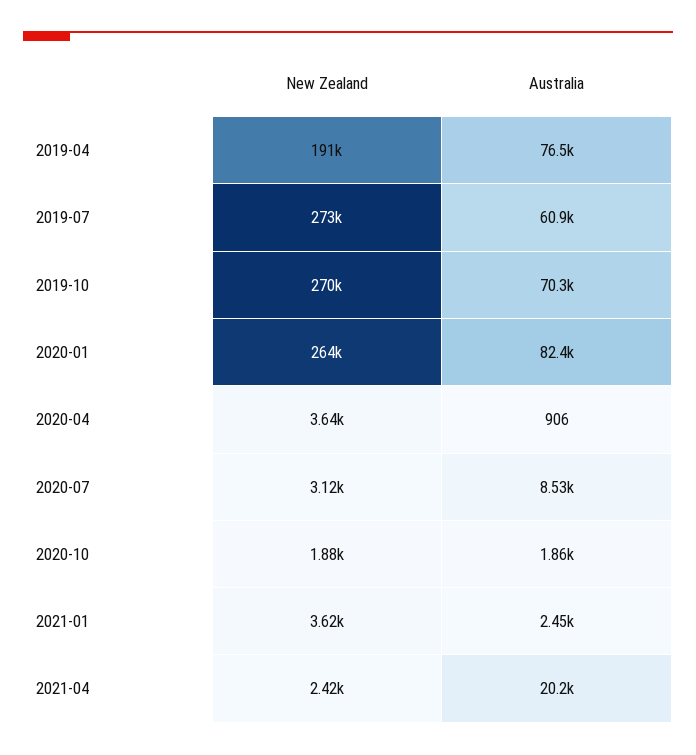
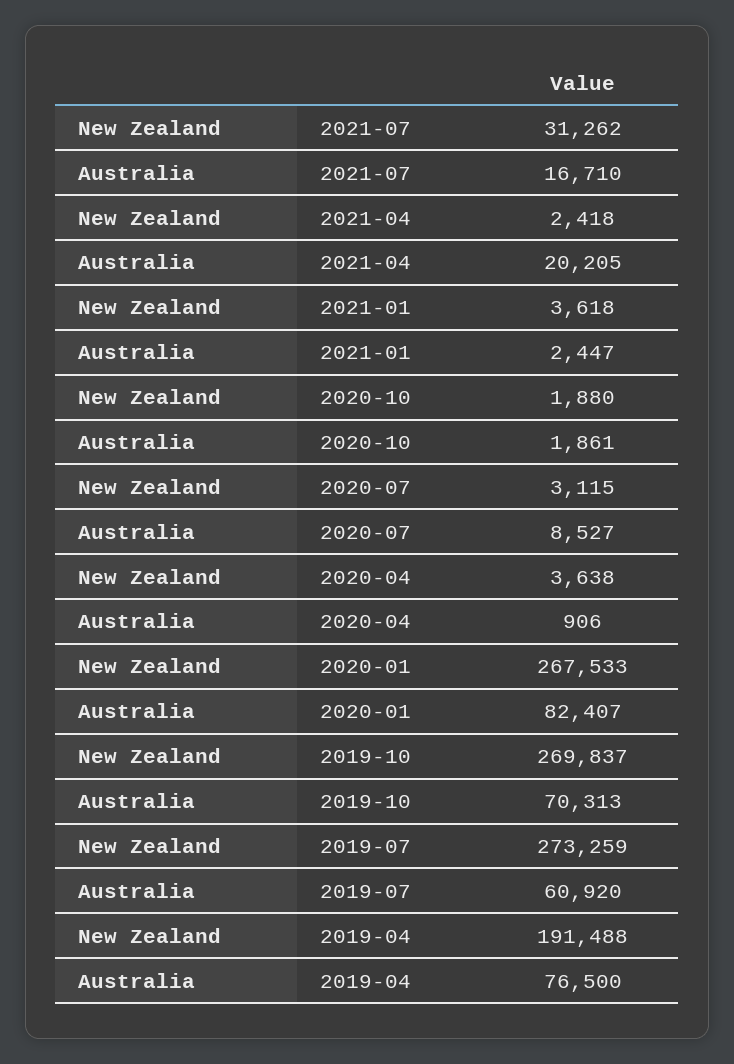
New Zealand, 2020-01: 264000 -> 267533
New Zealand, 2021-07: none -> 31262
Australia, 2021-07: none -> 16710

